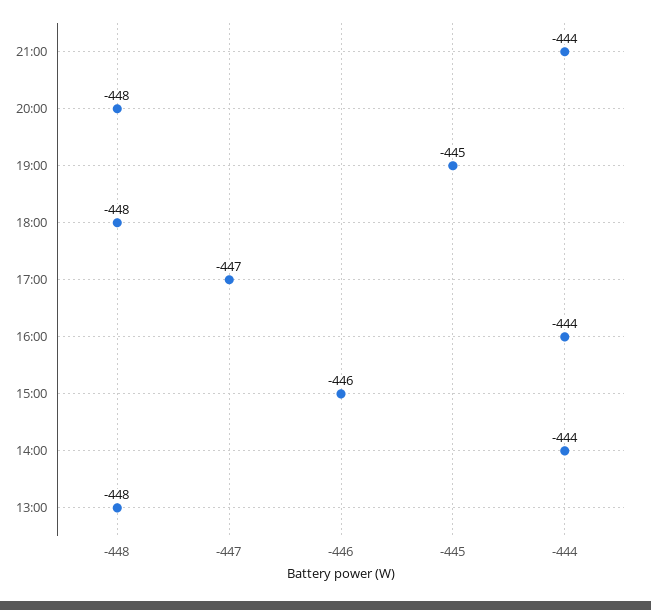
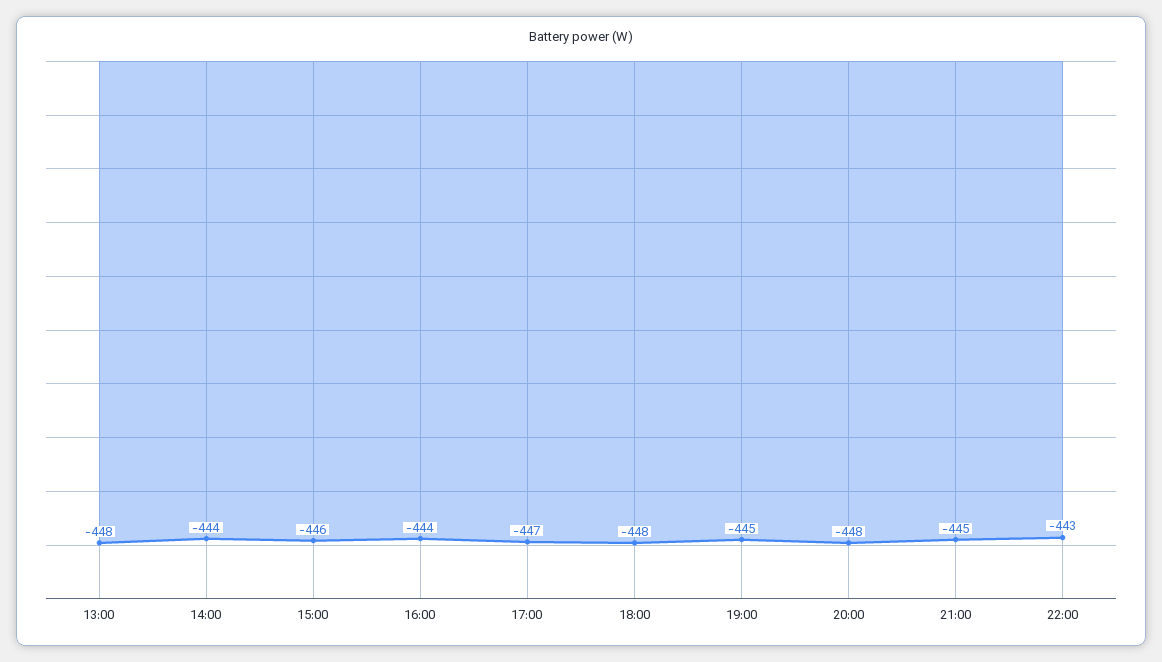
21:00: -444 -> -445
22:00: none -> -443

